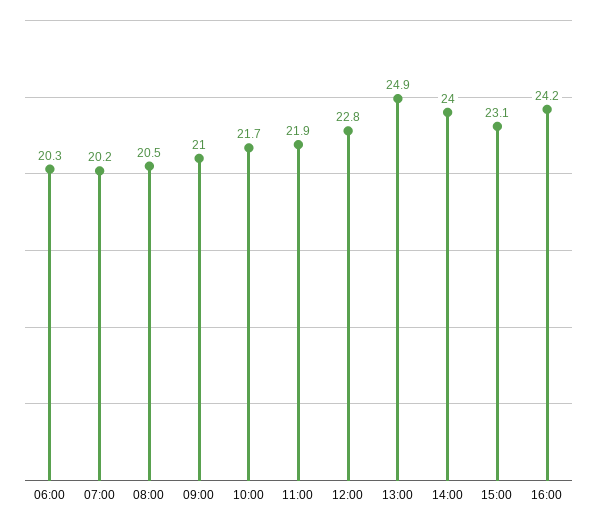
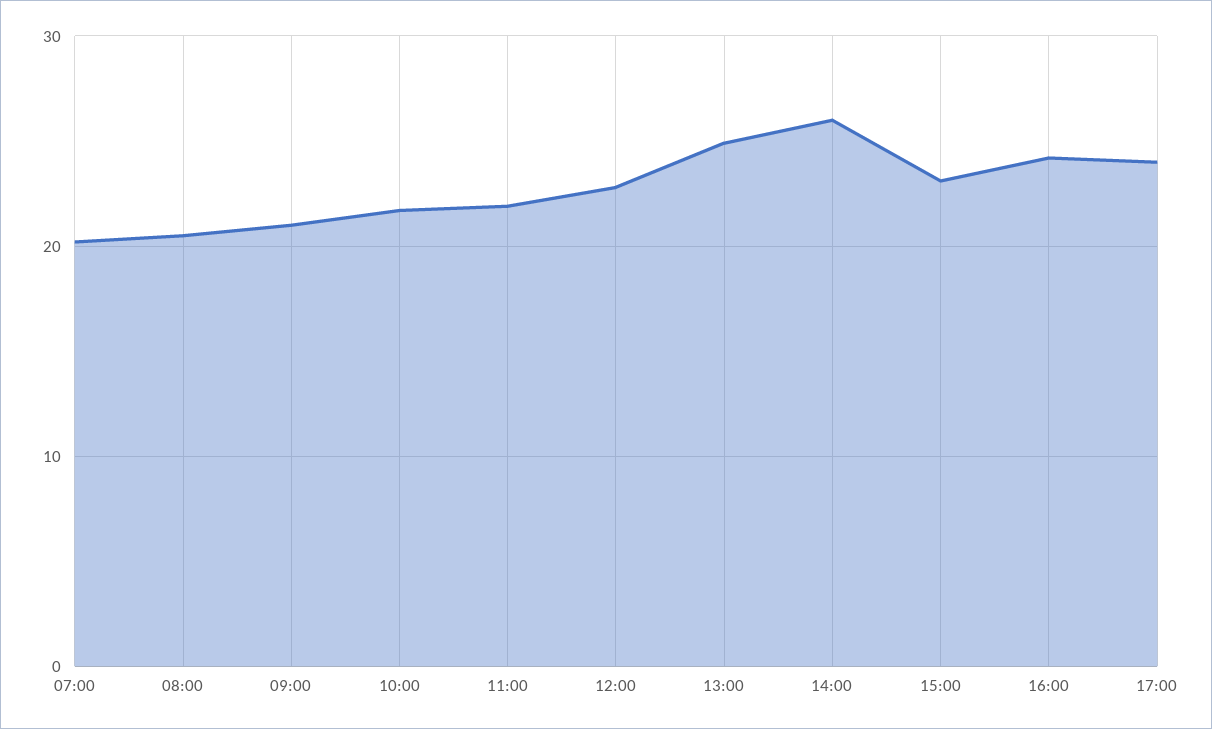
06:00: 20.3 -> none
14:00: 24 -> 26
17:00: none -> 24

